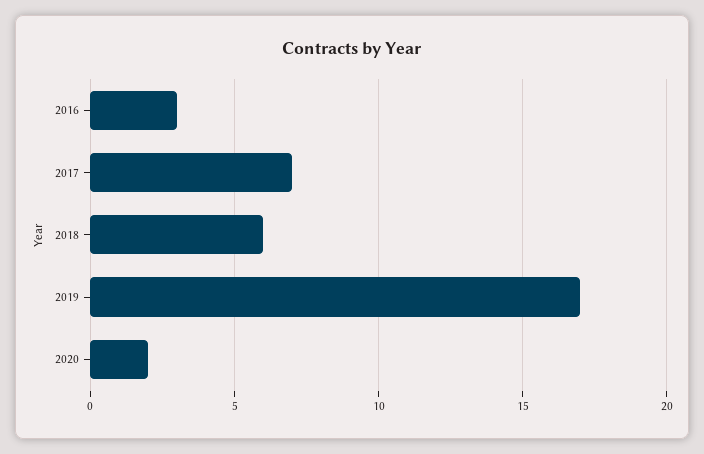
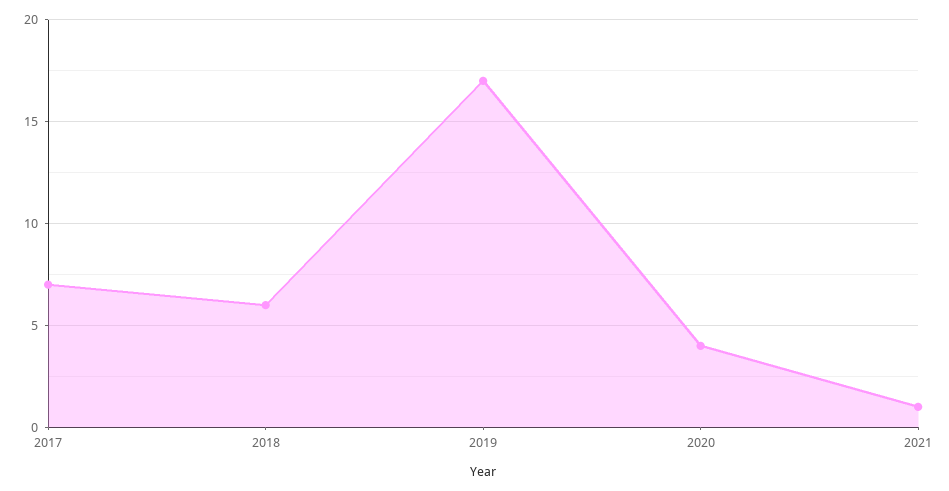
2016: 3 -> none
2020: 2 -> 4
2021: none -> 1

